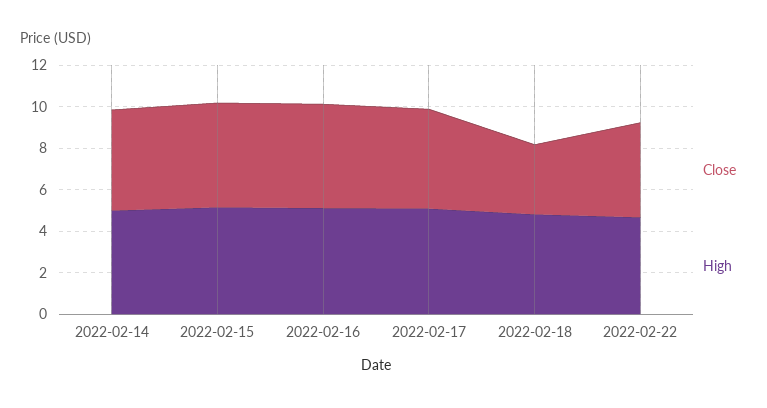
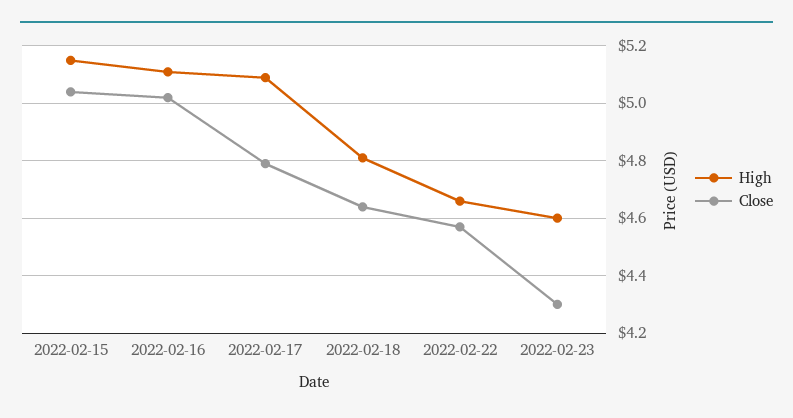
Close, 2022-02-14: 5 -> none
High, 2022-02-14: 5 -> none
Close, 2022-02-18: 3.5 -> 4.65
High, 2022-02-23: none -> 4.6
Close, 2022-02-23: none -> 4.3

